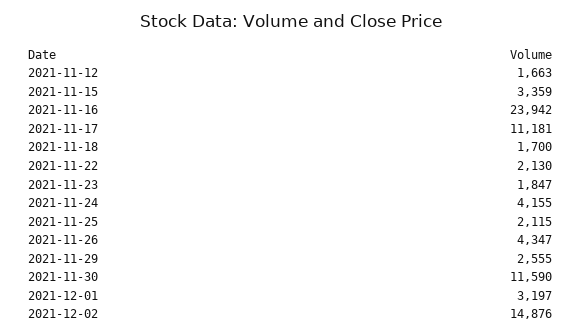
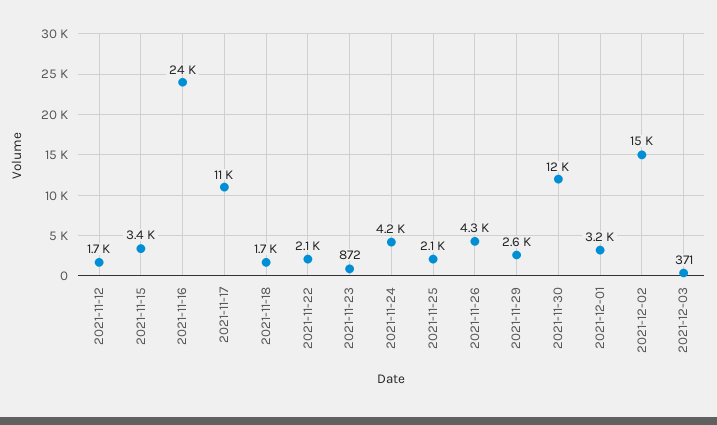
2021-11-23: 1847 -> 872
2021-12-03: none -> 371

